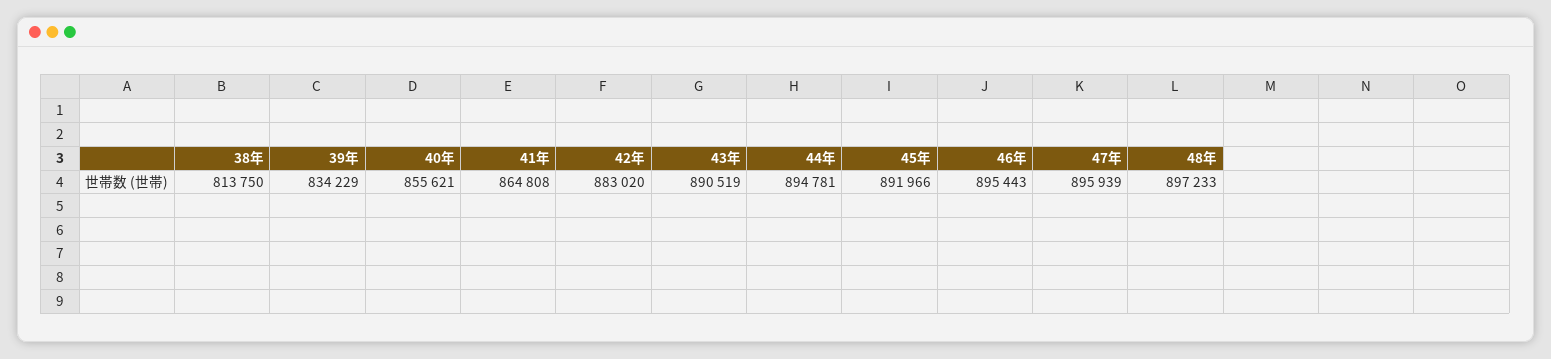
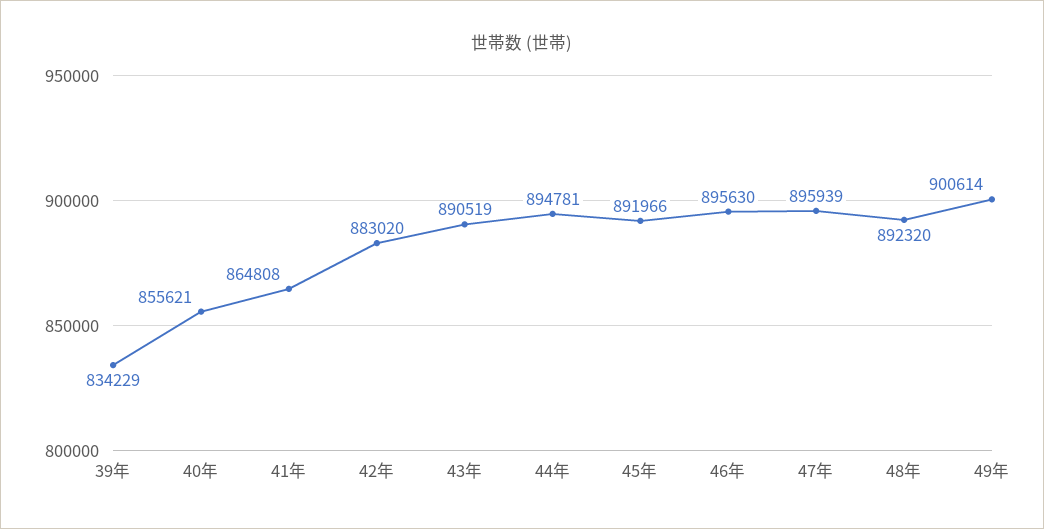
38年: 813750 -> none
46年: 895443 -> 895630
48年: 897233 -> 892320
49年: none -> 900614

